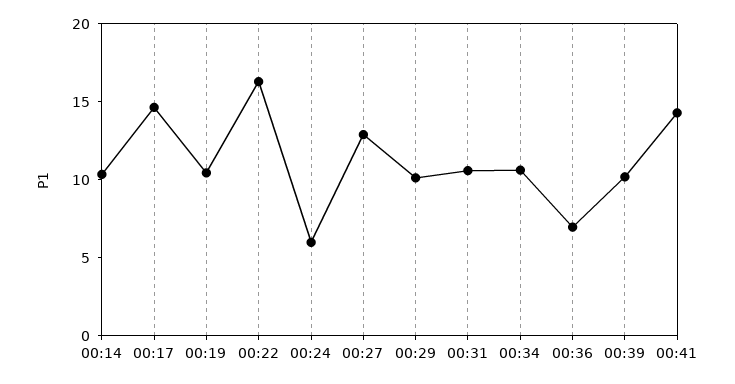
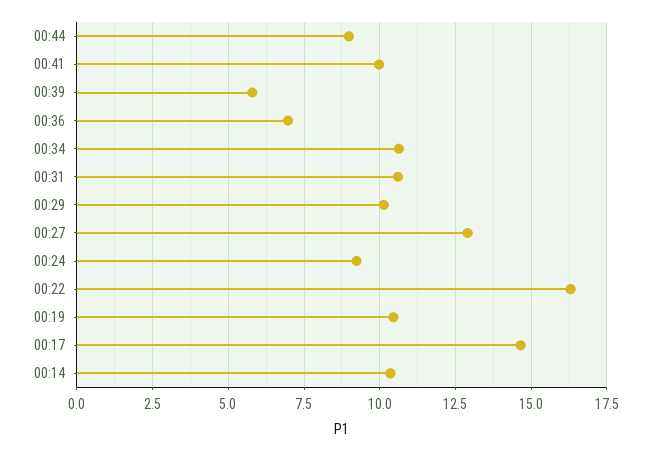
00:24: 6 -> 9.25
00:39: 10 -> 5.75
00:41: 14 -> 10
00:44: none -> 9

